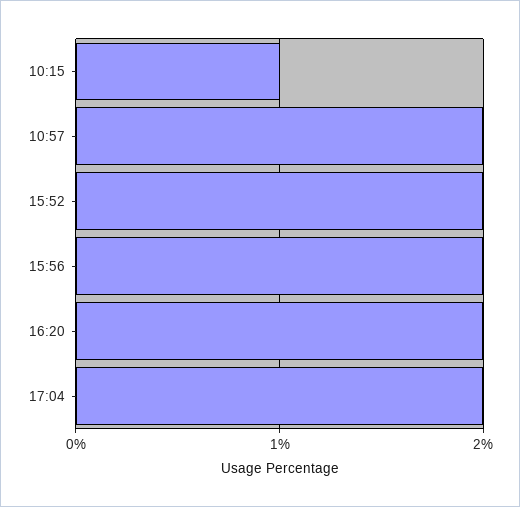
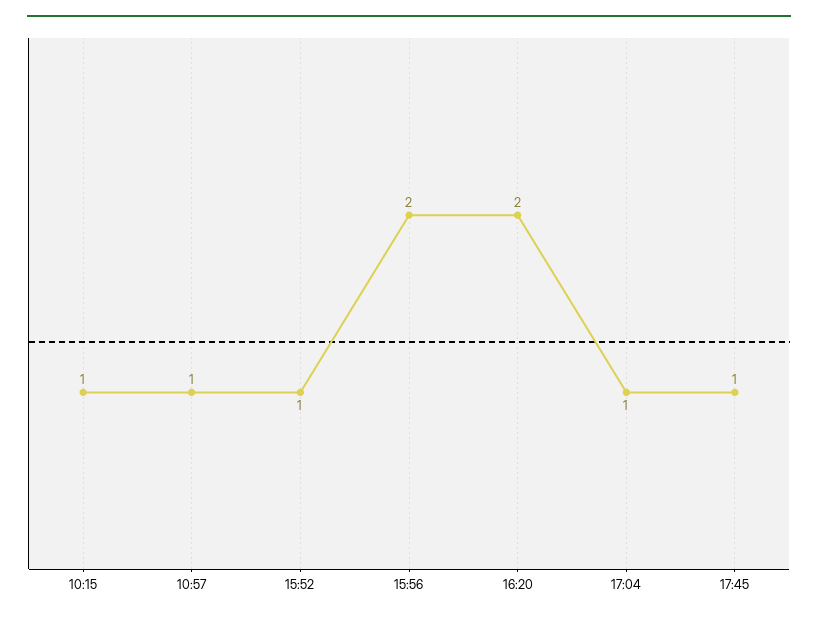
10:57: 2 -> 1
15:52: 2 -> 1
17:04: 2 -> 1
17:45: none -> 1

